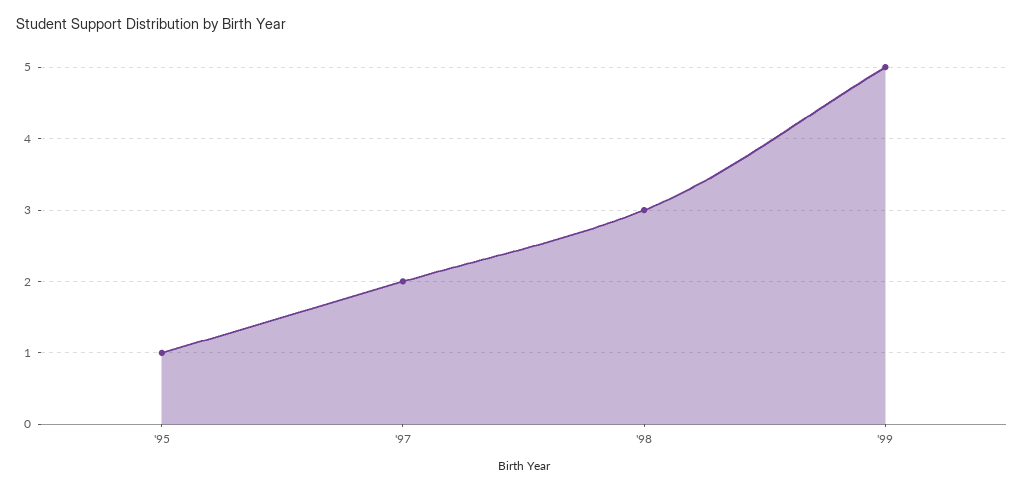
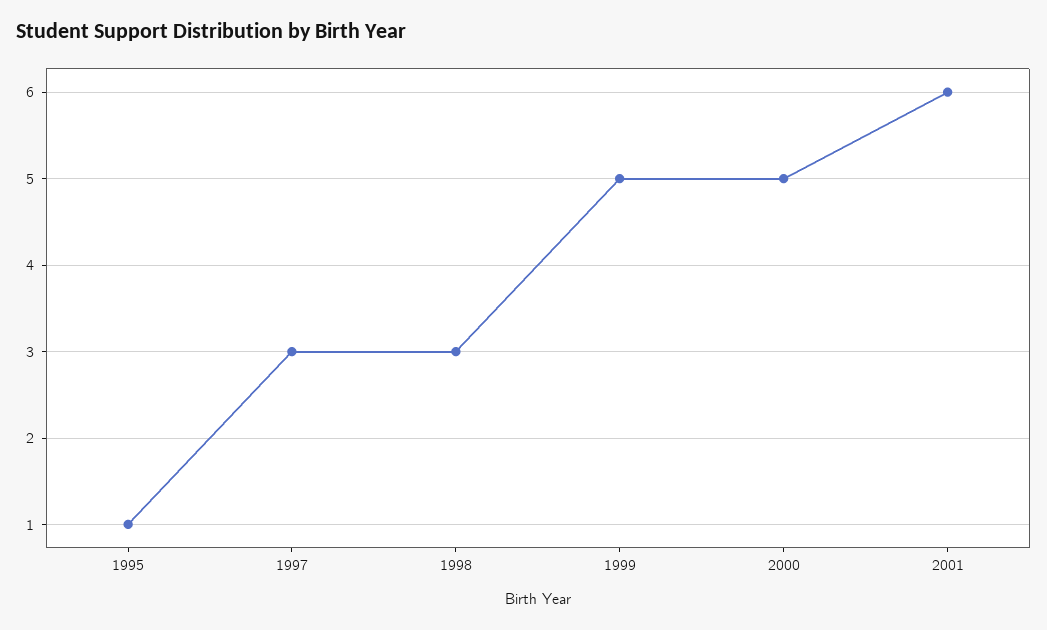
'97: 2 -> 3
2000: none -> 5
2001: none -> 6

